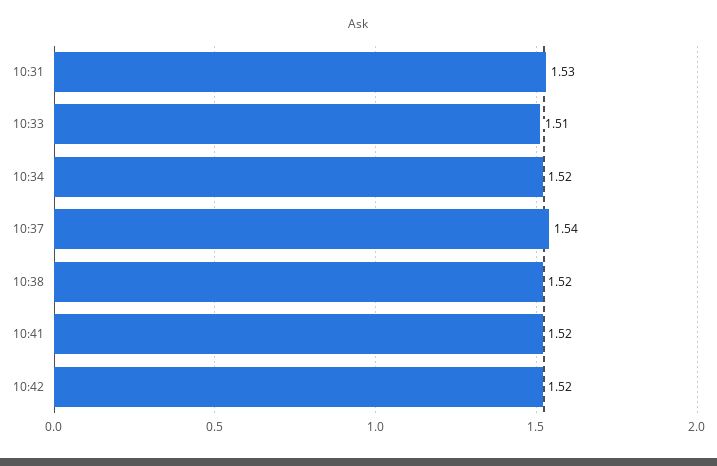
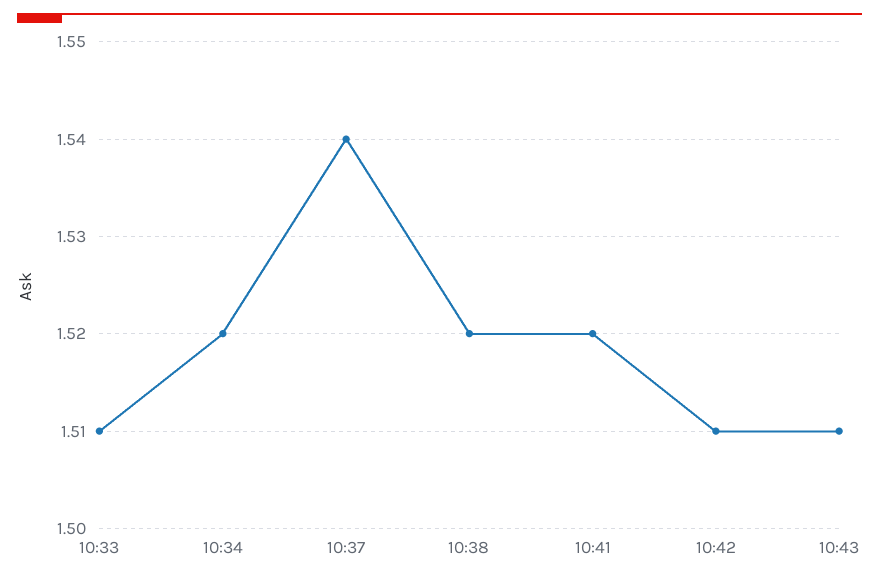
10:31: 1.53 -> none
10:42: 1.52 -> 1.51
10:43: none -> 1.51

